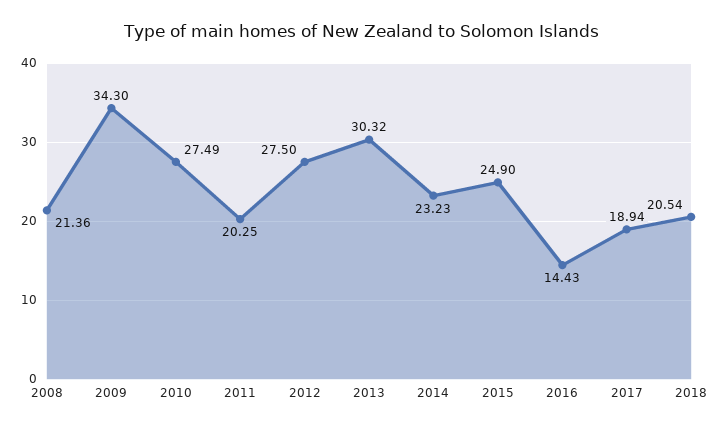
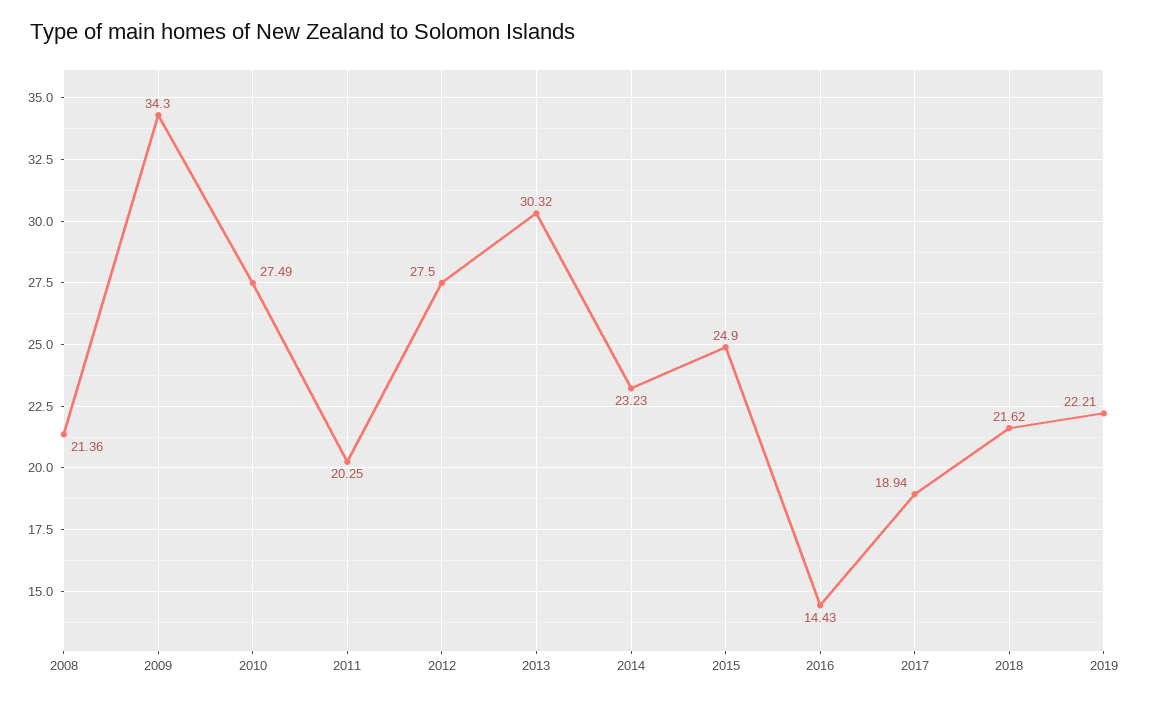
2018: 20.54 -> 21.62
2019: none -> 22.21

